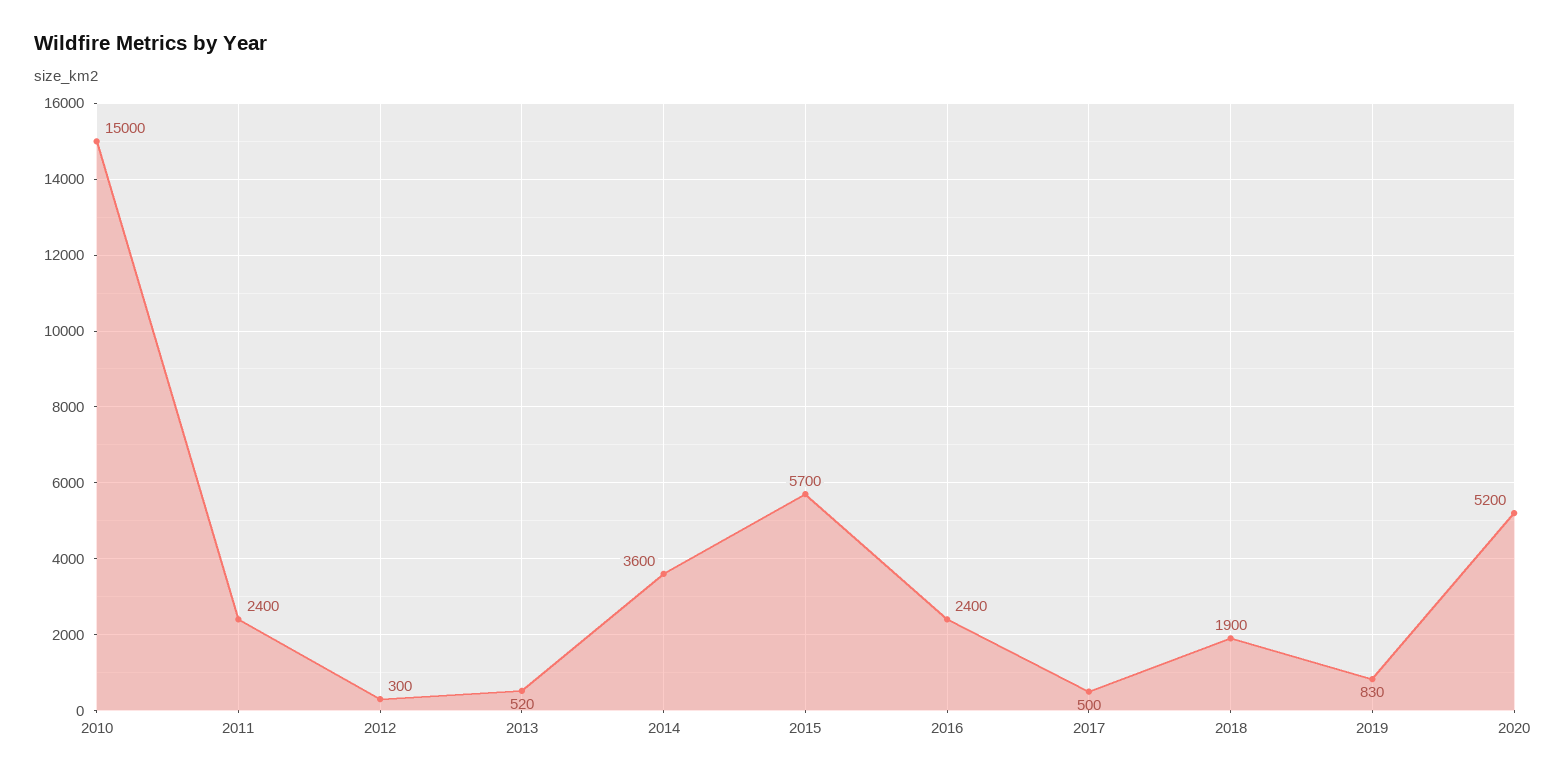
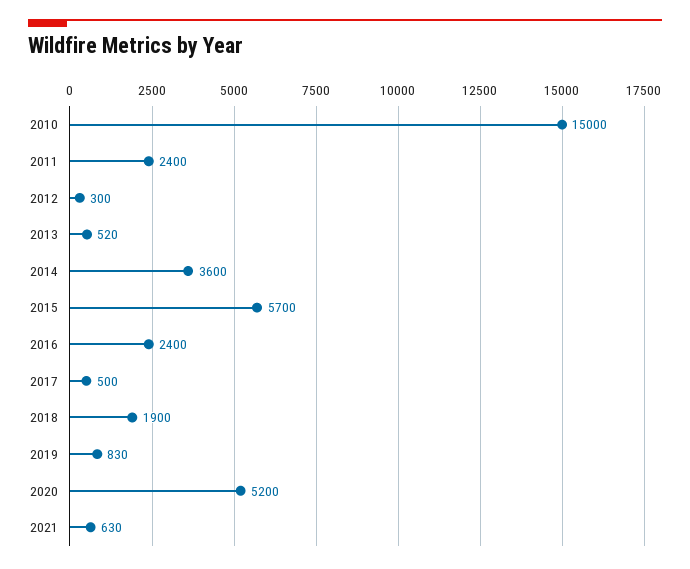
2021: none -> 630

